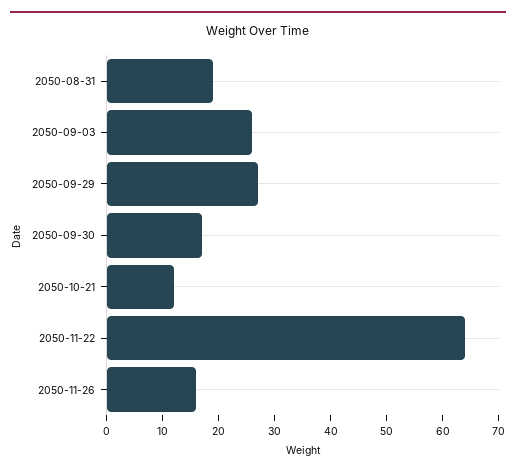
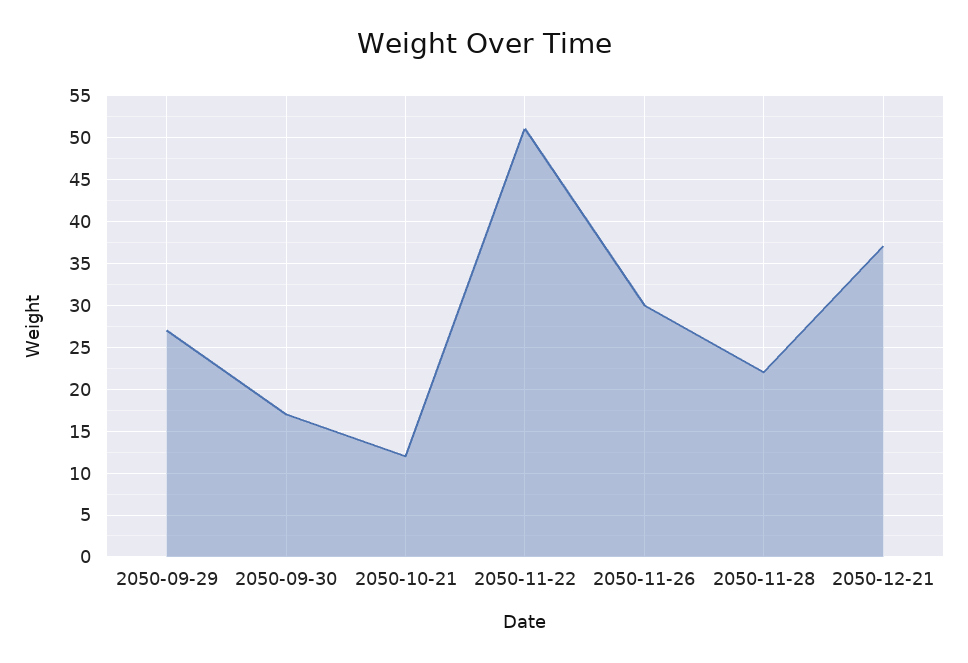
2050-08-31: 20 -> none
2050-09-03: 25 -> none
2050-11-22: 65 -> 51
2050-11-26: 15 -> 30
2050-11-28: none -> 22
2050-12-21: none -> 37

